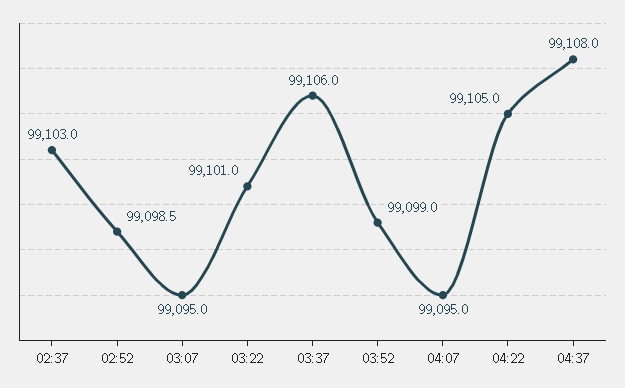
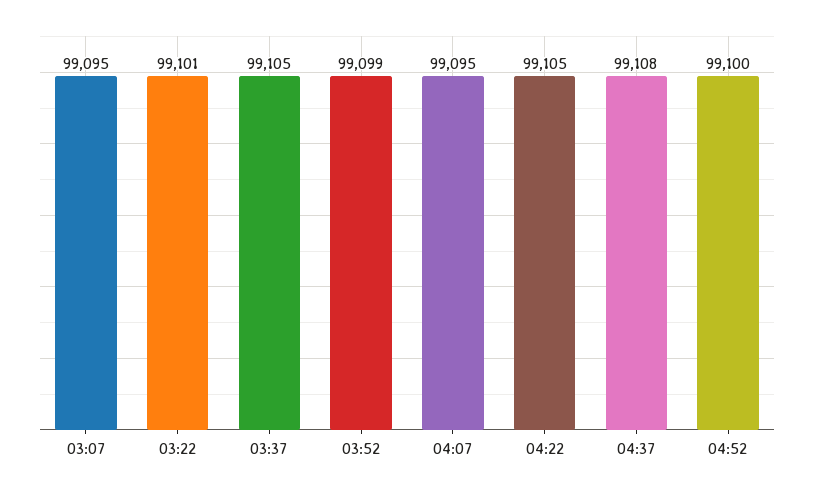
02:37: 99103 -> none
02:52: 99098.5 -> none
03:37: 99106 -> 99105
04:52: none -> 99100

